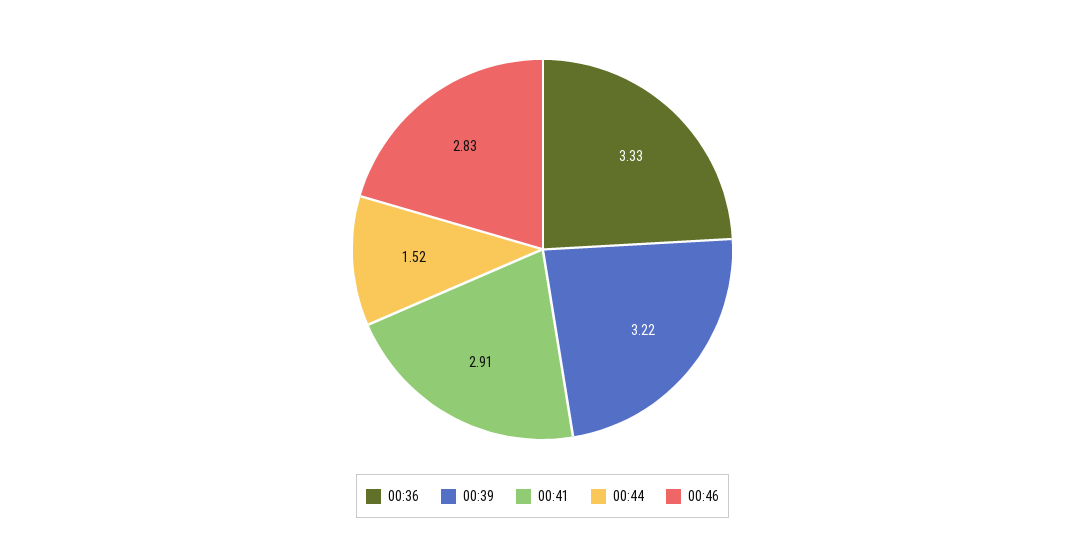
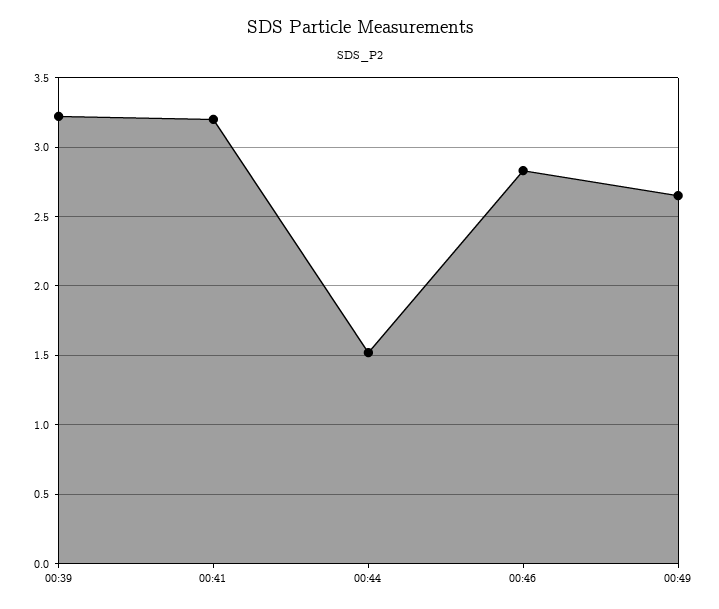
00:36: 3.33 -> none
00:41: 2.91 -> 3.2
00:49: none -> 2.65

